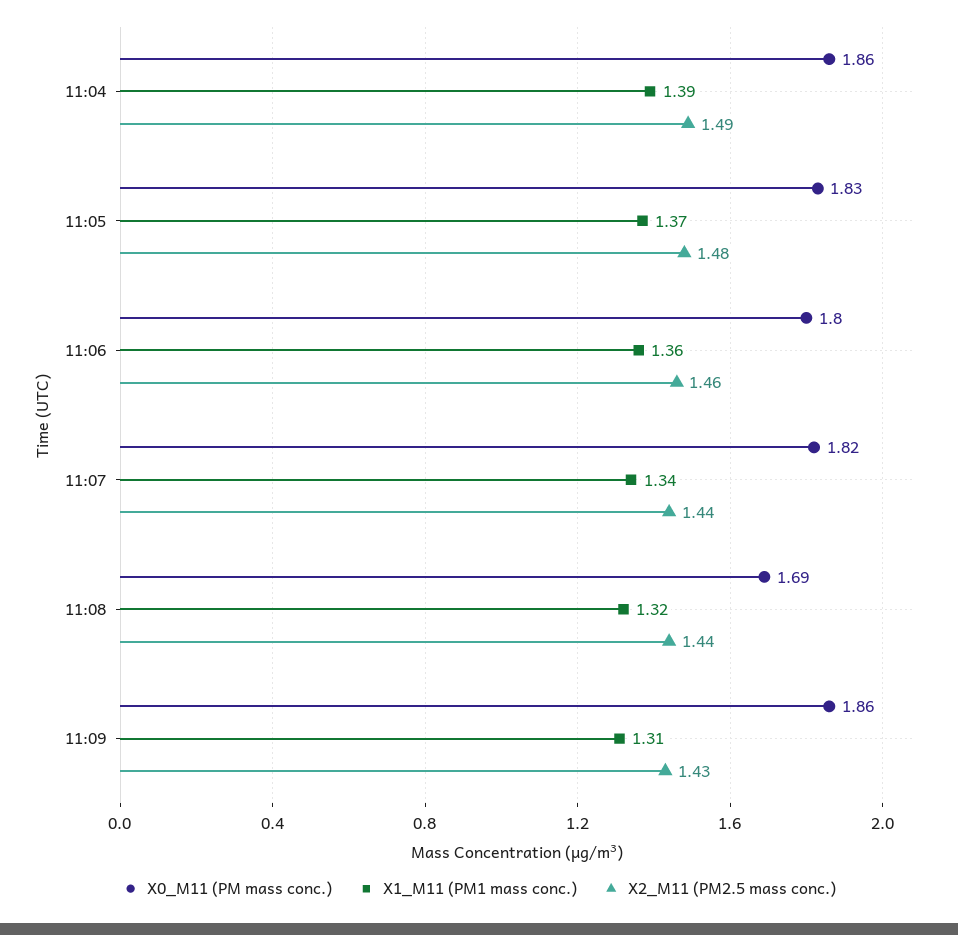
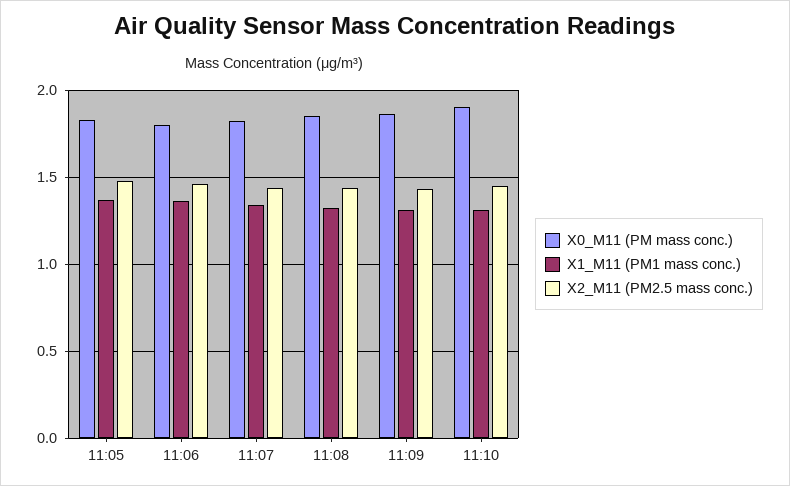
X0_M11 (PM mass conc.), 11:04: 1.86 -> none
X1_M11 (PM1 mass conc.), 11:04: 1.39 -> none
X2_M11 (PM2.5 mass conc.), 11:04: 1.49 -> none
X0_M11 (PM mass conc.), 11:08: 1.69 -> 1.85
X0_M11 (PM mass conc.), 11:10: none -> 1.9
X1_M11 (PM1 mass conc.), 11:10: none -> 1.3
X2_M11 (PM2.5 mass conc.), 11:10: none -> 1.45

